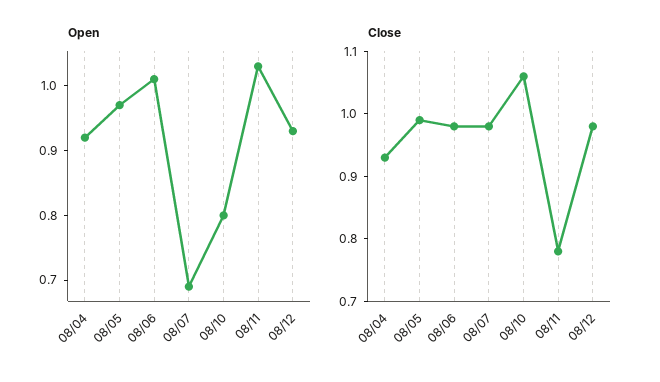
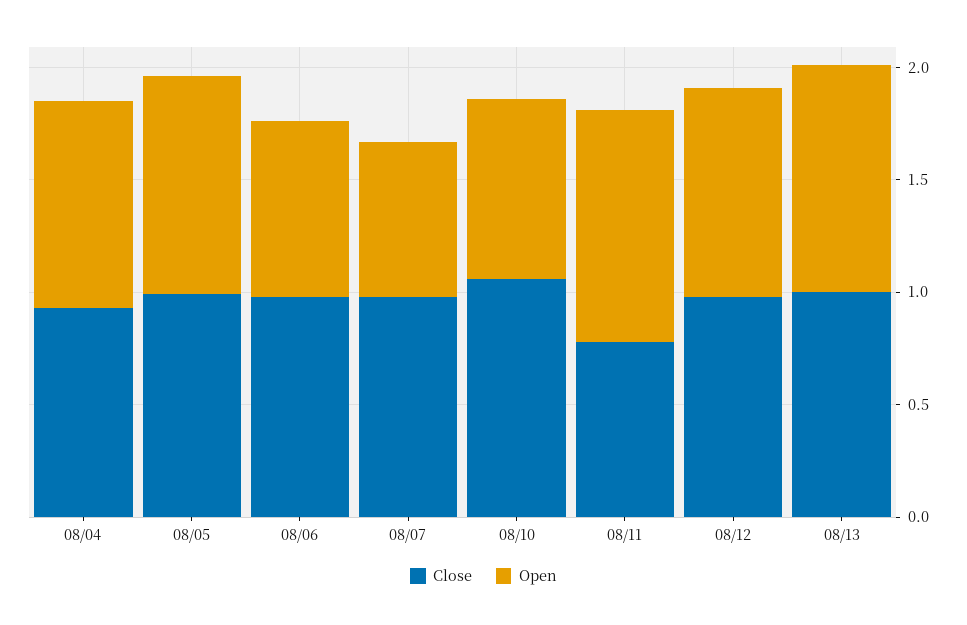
Open, 08/06: 1 -> 0.8
Close, 08/13: none -> 1
Open, 08/13: none -> 1

